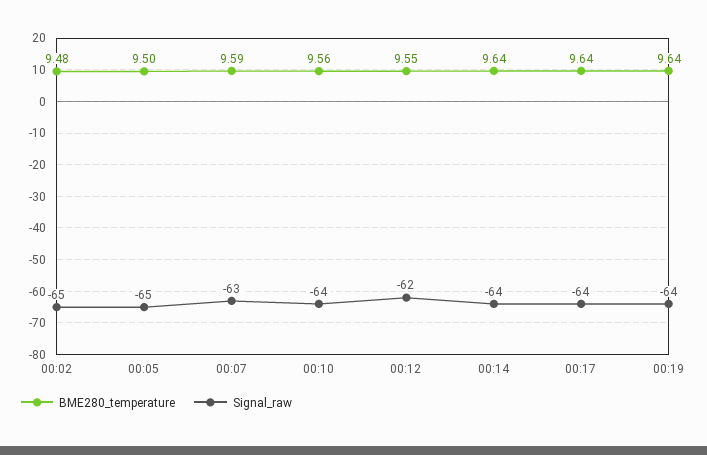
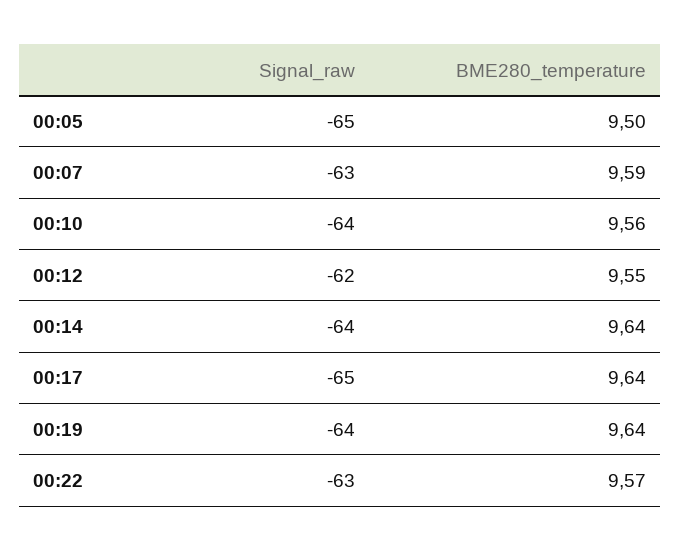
BME280_temperature, 00:02: 9.48 -> none
Signal_raw, 00:02: -65 -> none
Signal_raw, 00:17: -64 -> -65
Signal_raw, 00:22: none -> -63
BME280_temperature, 00:22: none -> 9.57

